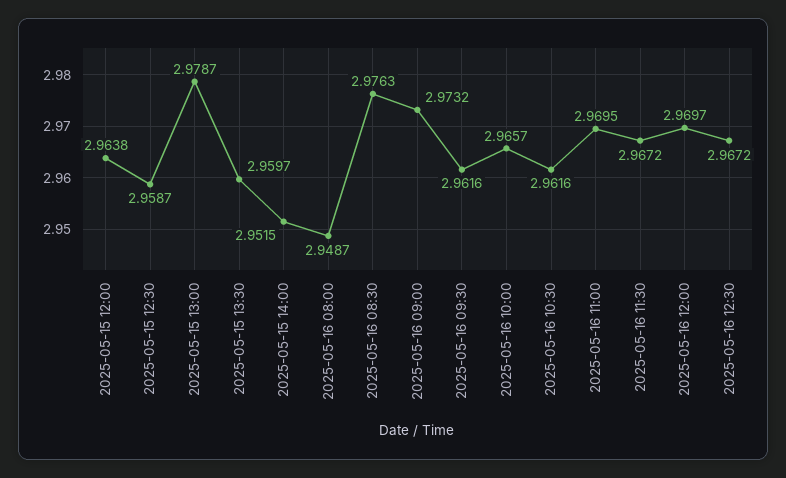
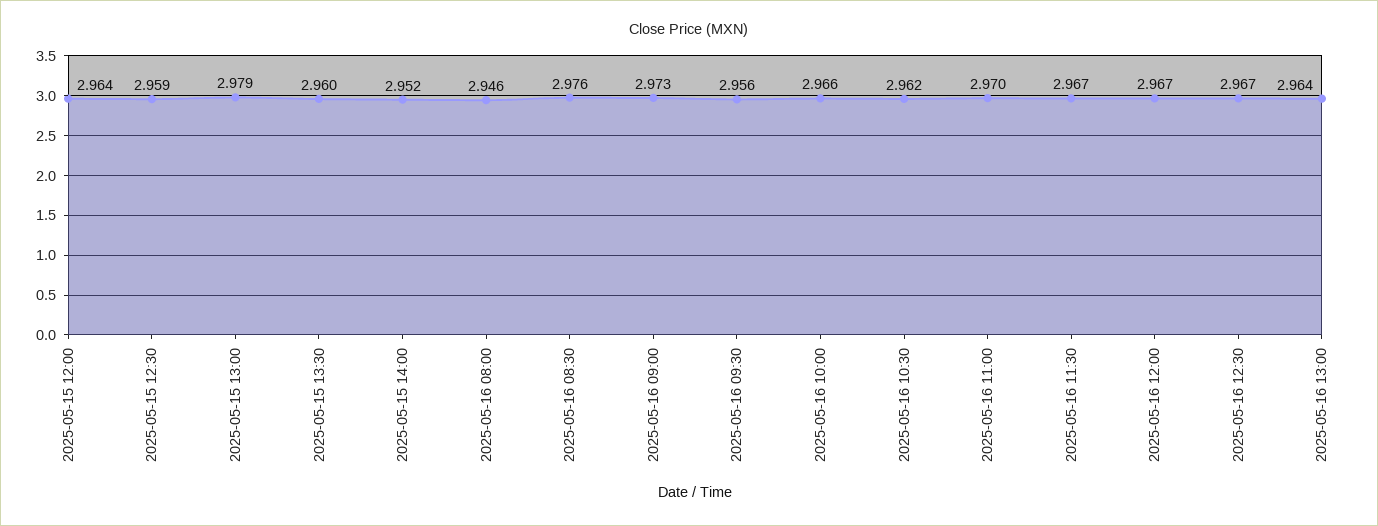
2025-05-16 08:00: 2.9487 -> 2.946
2025-05-16 09:30: 2.9616 -> 2.956
2025-05-16 12:00: 2.9697 -> 2.967
2025-05-16 13:00: none -> 2.964

